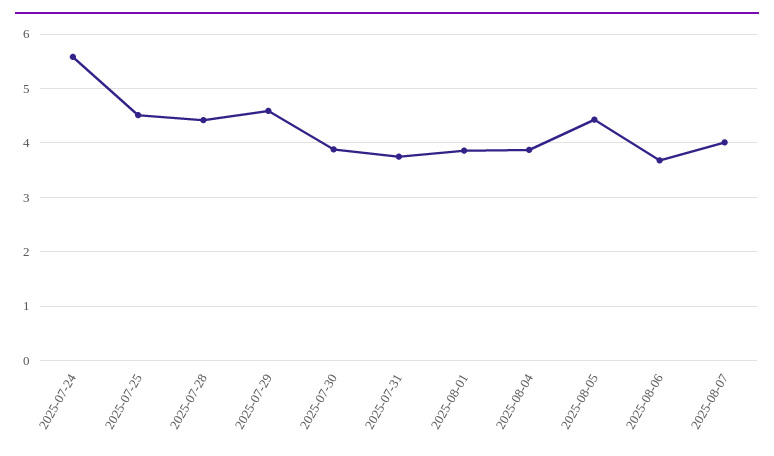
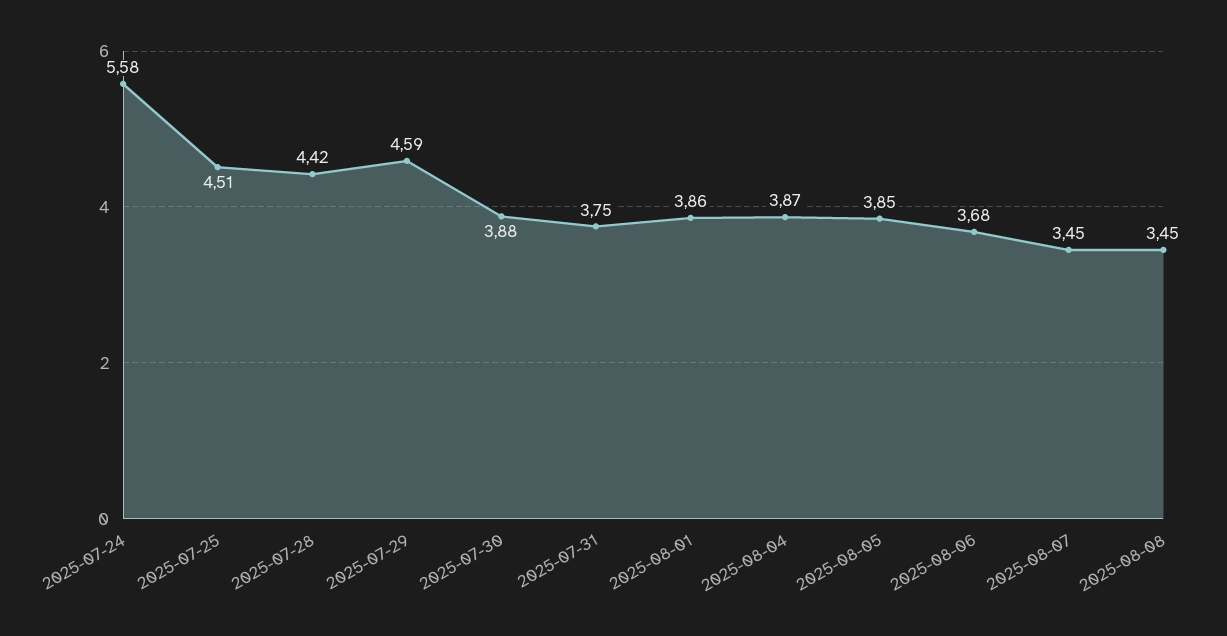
2025-08-05: 4.4 -> 3.85
2025-08-07: 4 -> 3.45
2025-08-08: none -> 3.45

